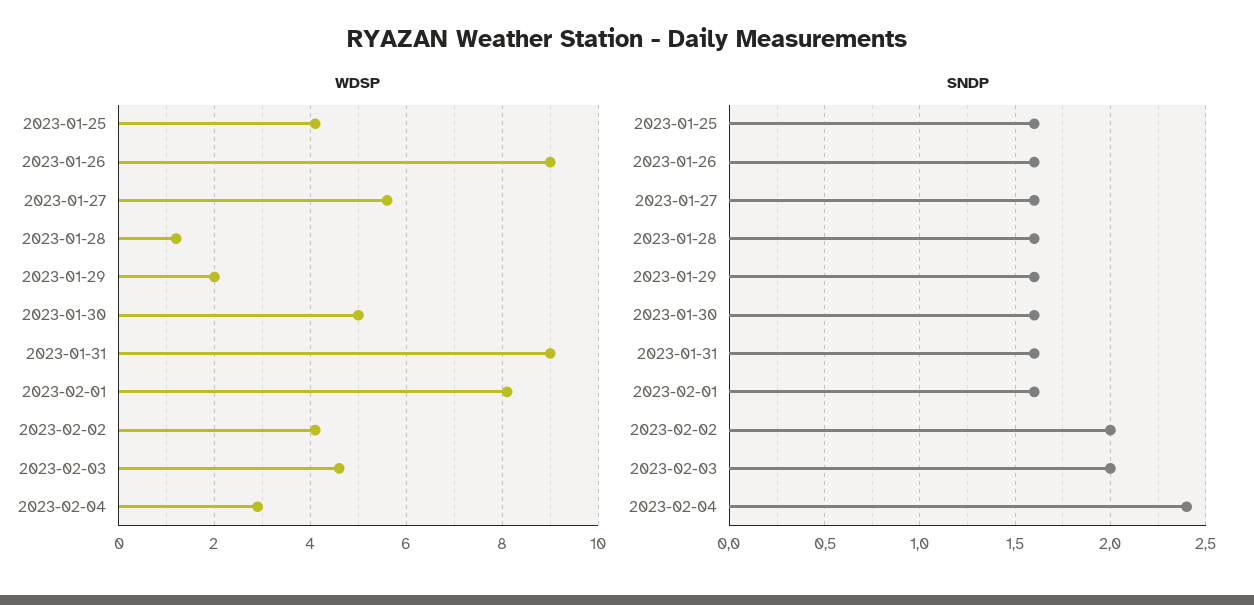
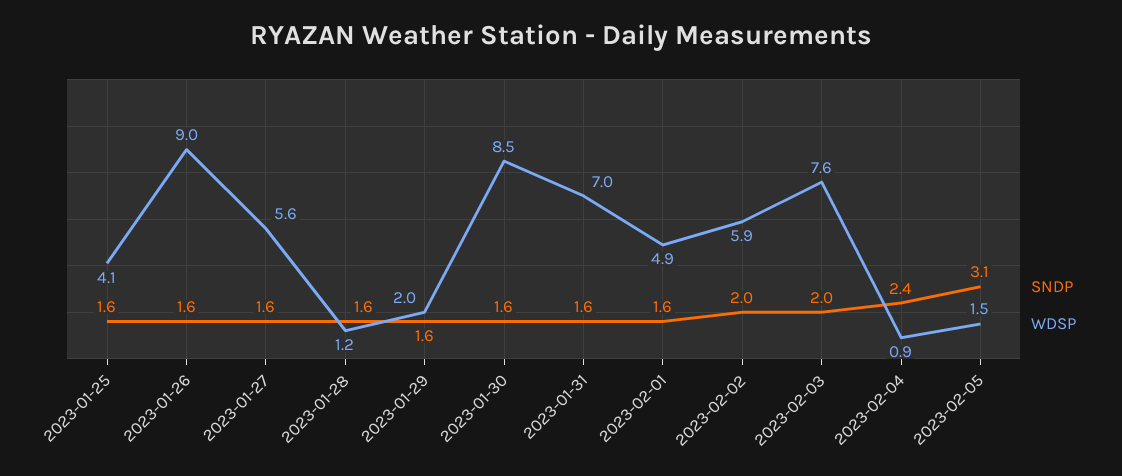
WDSP, 2023-01-30: 5 -> 8.5
WDSP, 2023-01-31: 9 -> 7
WDSP, 2023-02-01: 8 -> 4.9
WDSP, 2023-02-02: 4 -> 5.9
WDSP, 2023-02-03: 4.5 -> 7.6
WDSP, 2023-02-04: 3 -> 0.9
SNDP, 2023-02-05: none -> 3.1
WDSP, 2023-02-05: none -> 1.5

